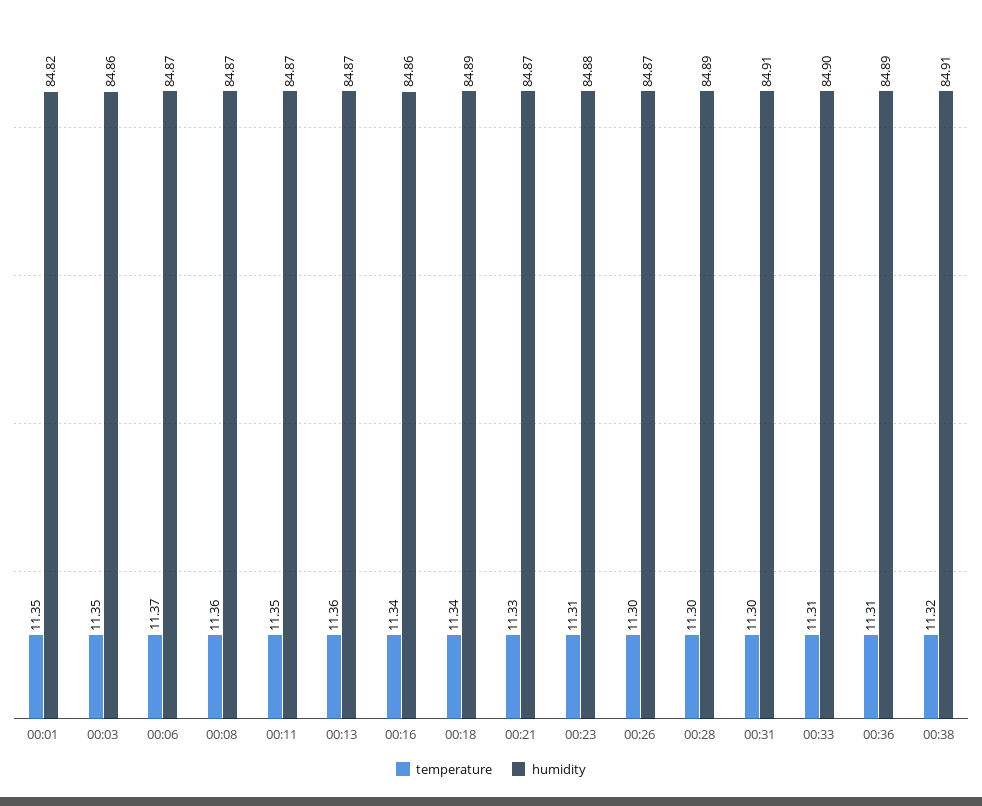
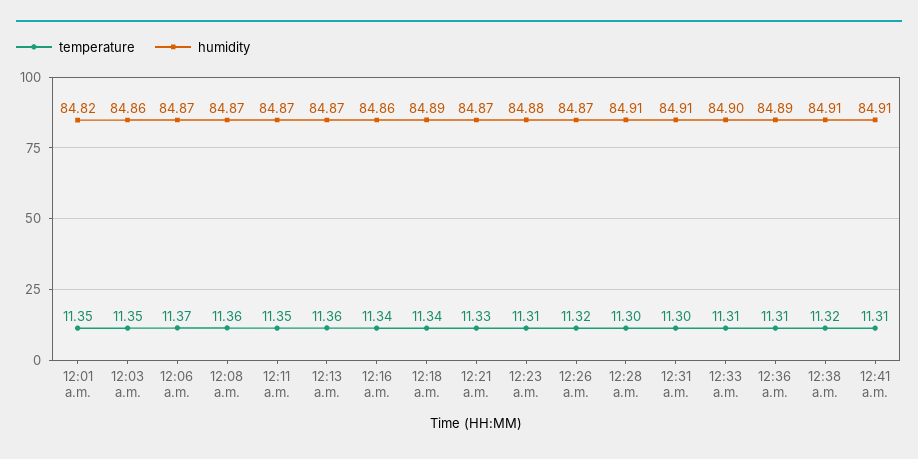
temperature, 00:26: 11.3 -> 11.32
humidity, 00:28: 84.89 -> 84.91
temperature, 12:41 a.m.: none -> 11.31
humidity, 12:41 a.m.: none -> 84.91

